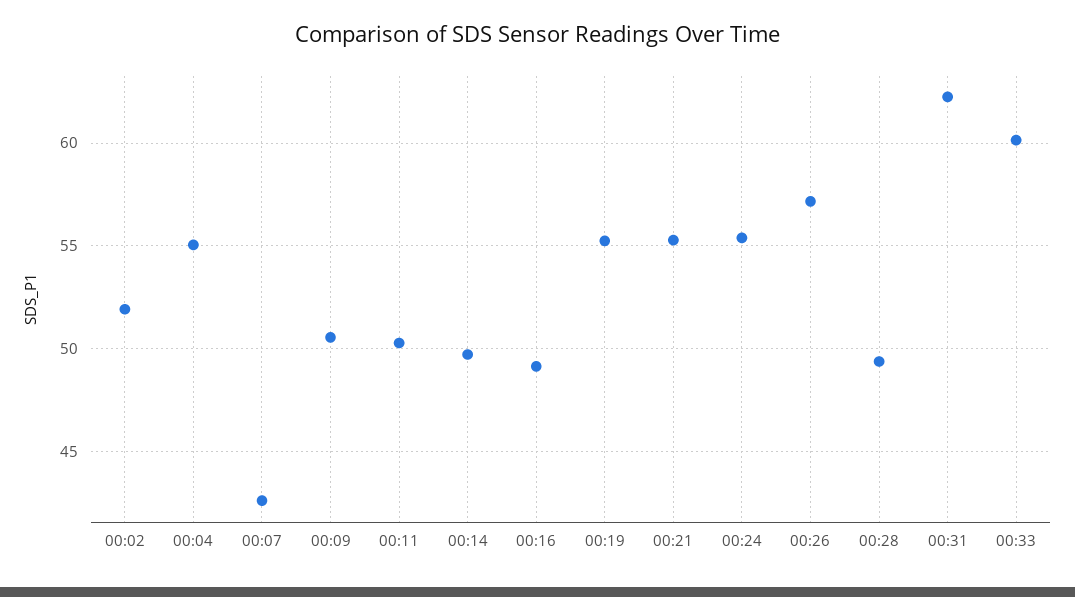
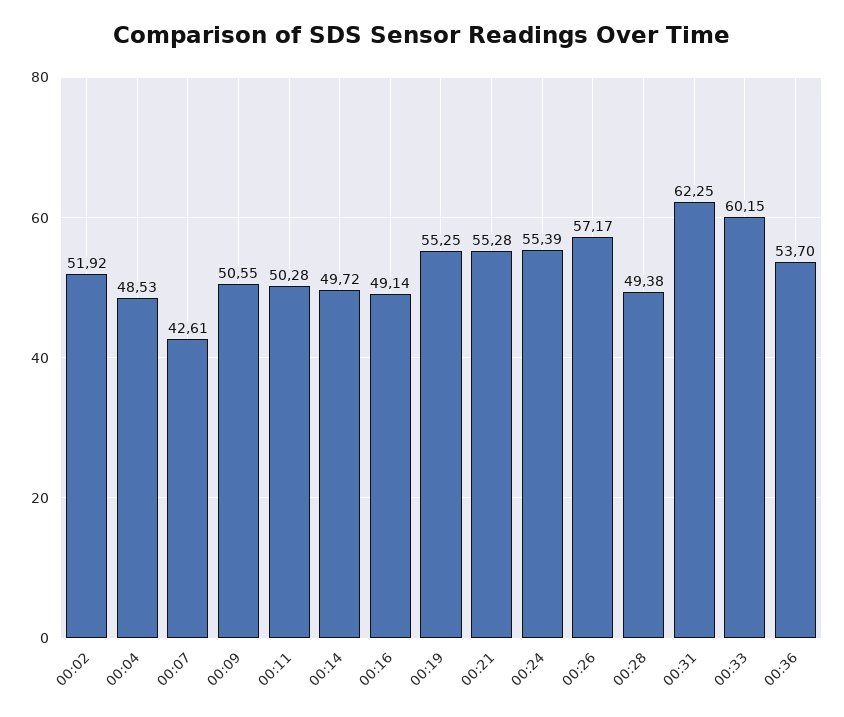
00:04: 55 -> 48.53
00:36: none -> 53.7

